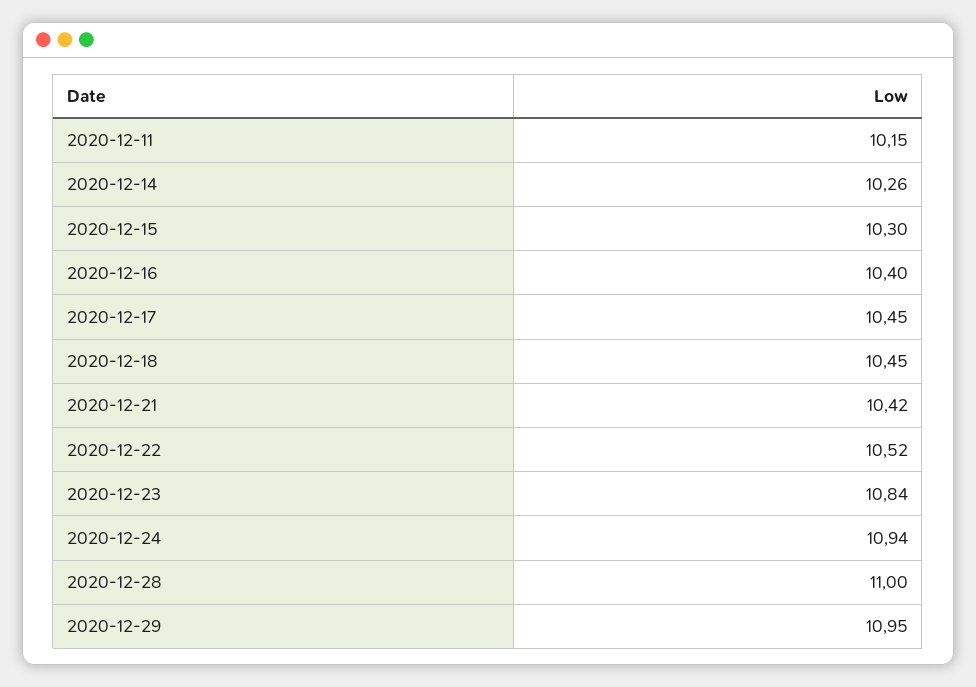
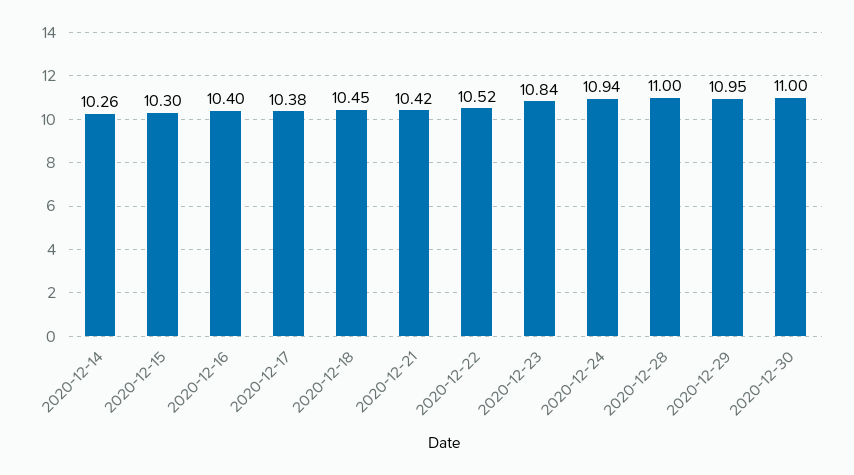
2020-12-11: 10.15 -> none
2020-12-17: 10.45 -> 10.38
2020-12-30: none -> 11

